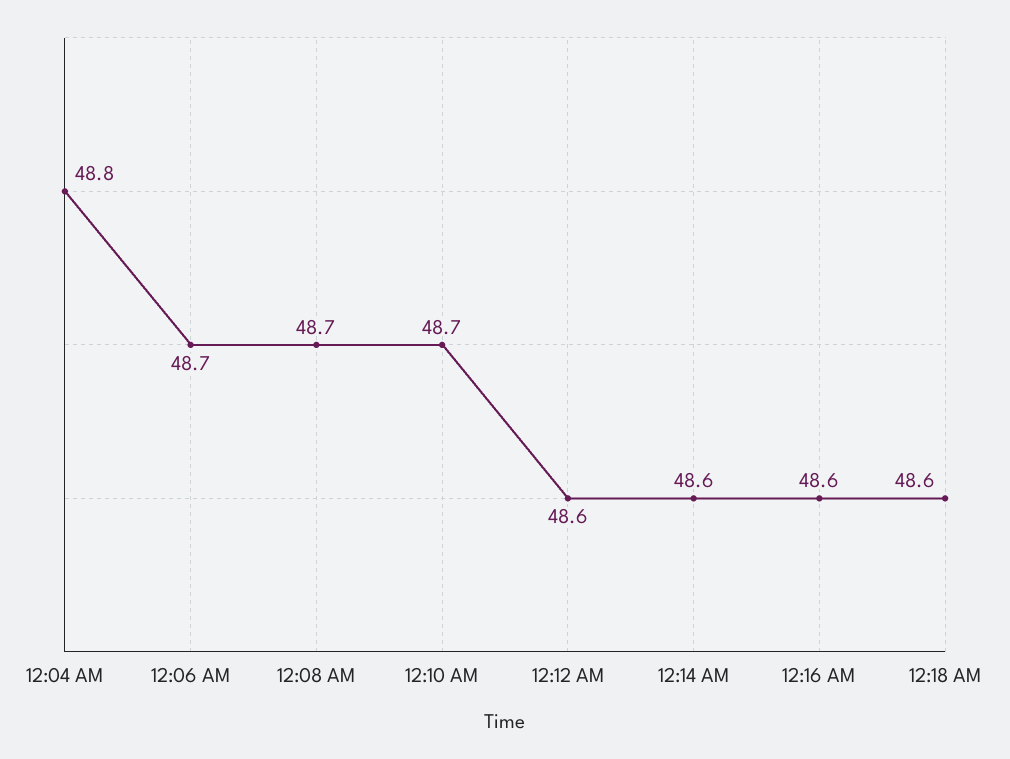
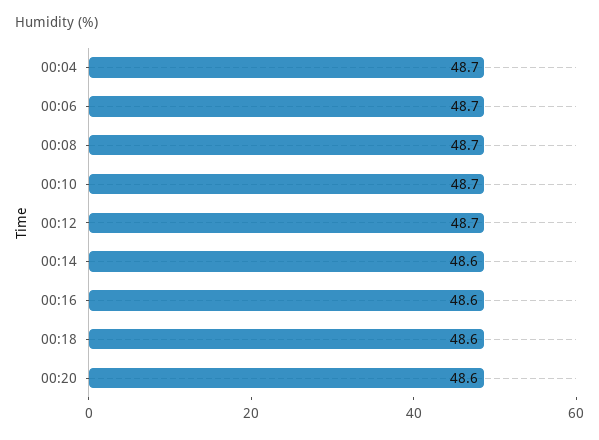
12:04 AM: 48.8 -> 48.7
12:12 AM: 48.6 -> 48.7
00:20: none -> 48.6

